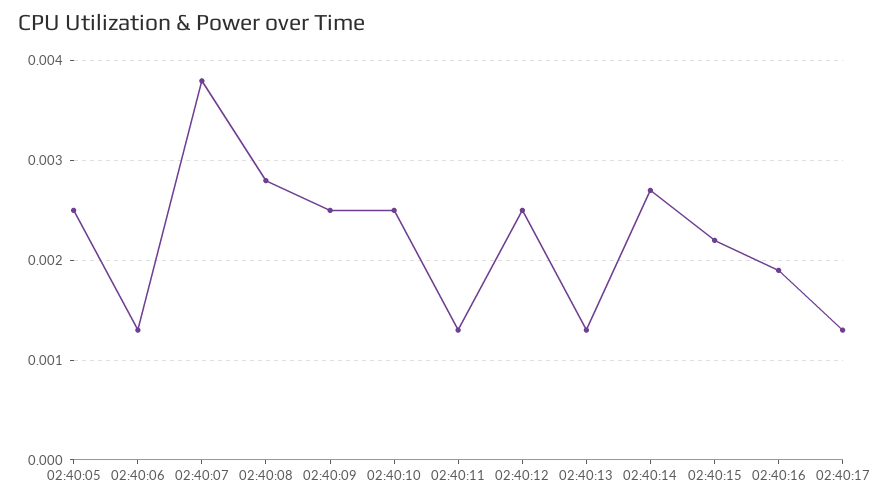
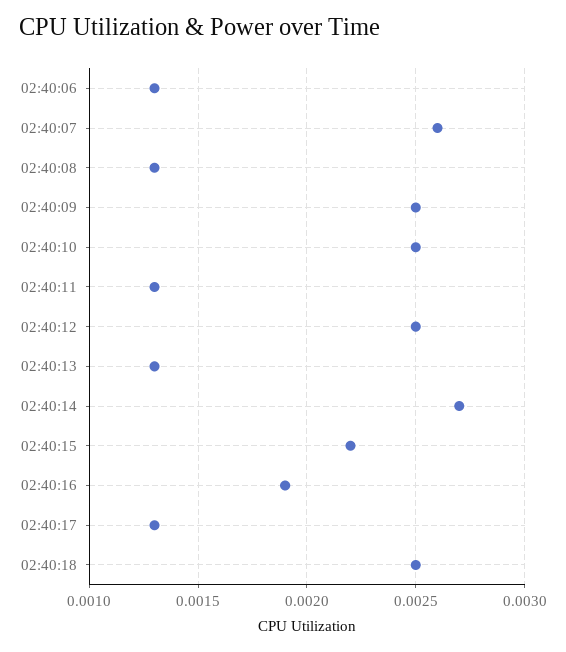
02:40:05: 0.0025 -> none
02:40:07: 0.0038 -> 0.0026
02:40:08: 0.0028 -> 0.0013
02:40:18: none -> 0.0025

